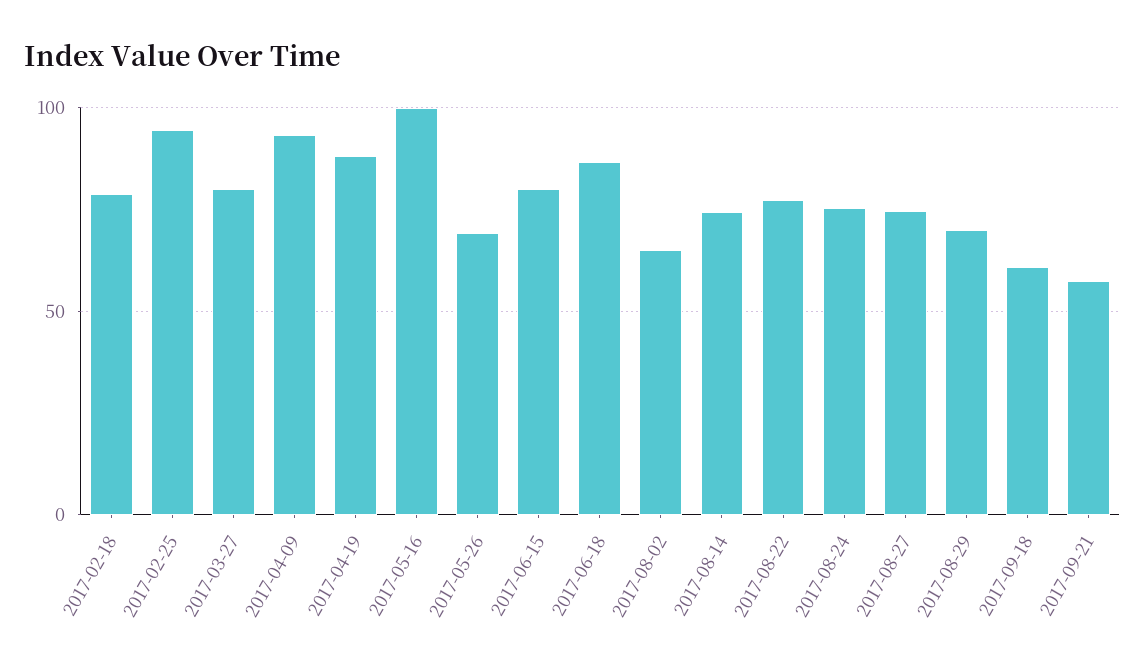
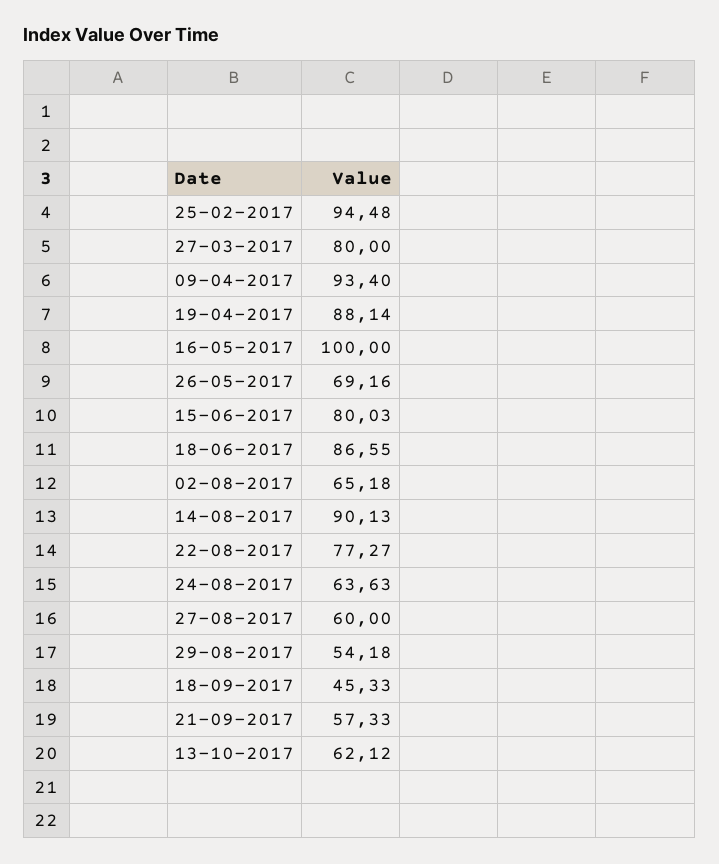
2017-02-18: 80 -> none
2017-08-14: 75 -> 90.13
2017-08-24: 75 -> 63.63
2017-08-27: 75 -> 60
2017-08-29: 70 -> 54.18
2017-09-18: 60 -> 45.33
13-10-2017: none -> 62.12

